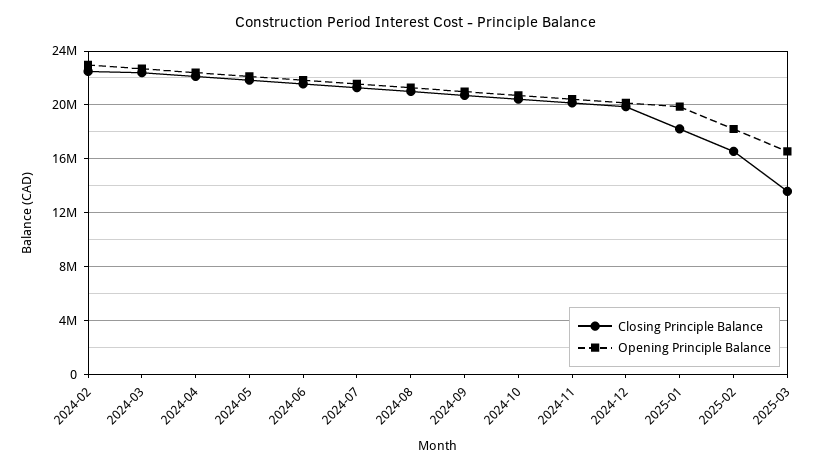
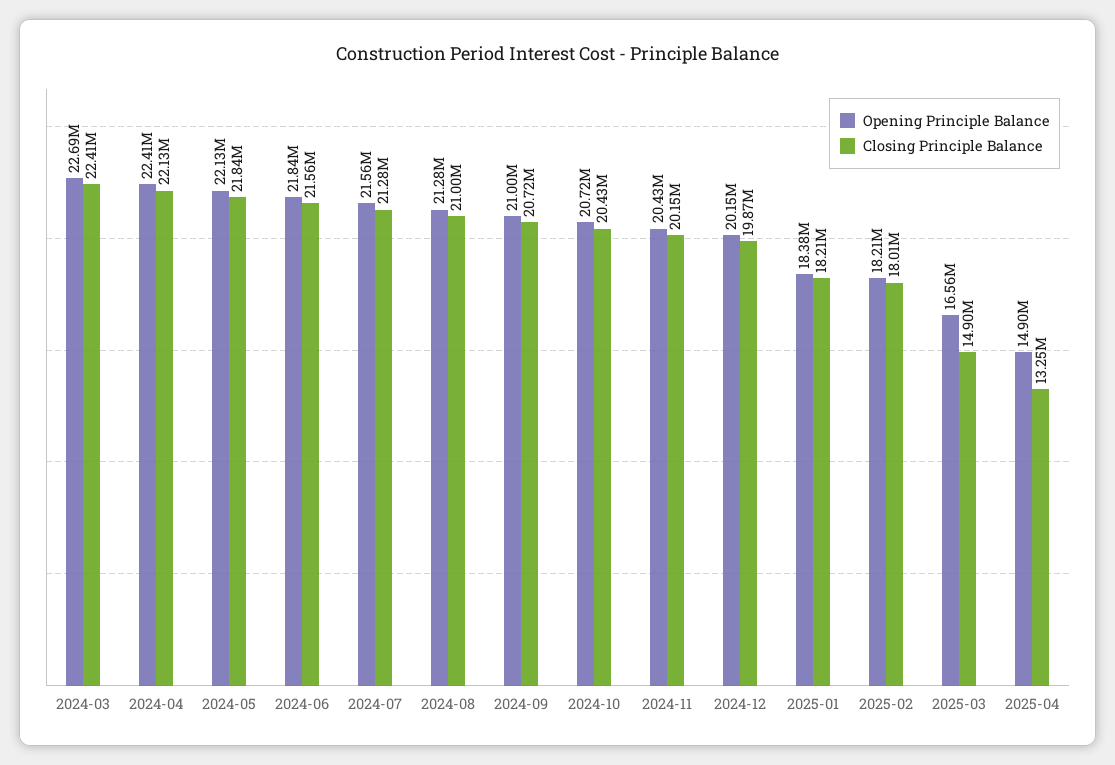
Closing Principle Balance, 2024-02: 22500000 -> none
Opening Principle Balance, 2024-02: 23000000 -> none
Opening Principle Balance, 2025-01: 20000000 -> 18380000
Closing Principle Balance, 2025-02: 16500000 -> 18010000
Closing Principle Balance, 2025-03: 13500000 -> 14900000
Opening Principle Balance, 2025-04: none -> 14900000
Closing Principle Balance, 2025-04: none -> 13250000

